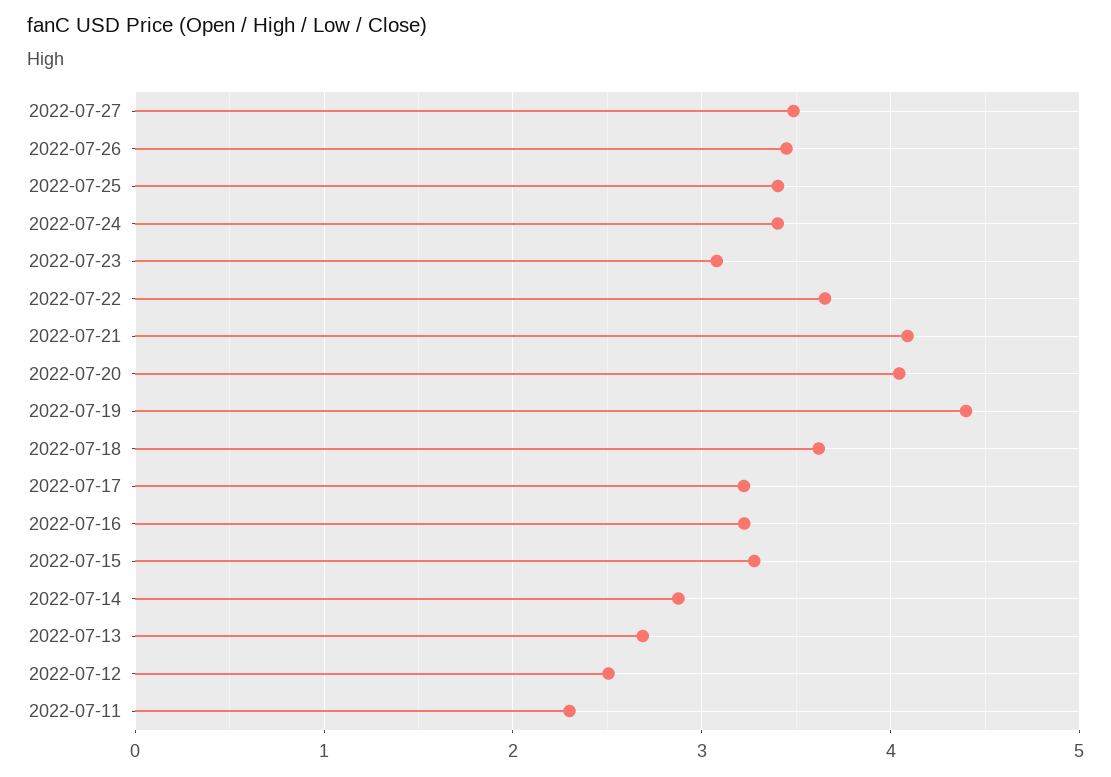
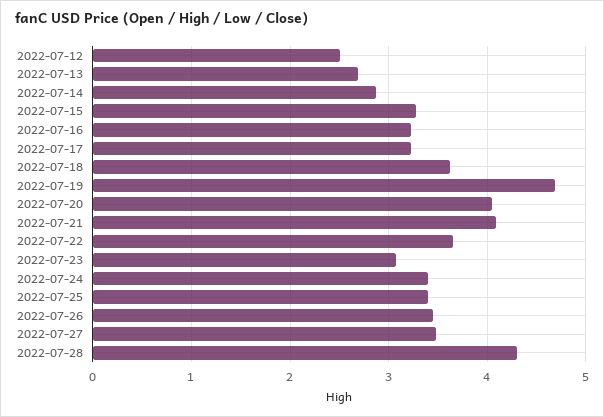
2022-07-19: 4.4 -> 4.7
2022-07-11: 2.3 -> none
2022-07-28: none -> 4.3

